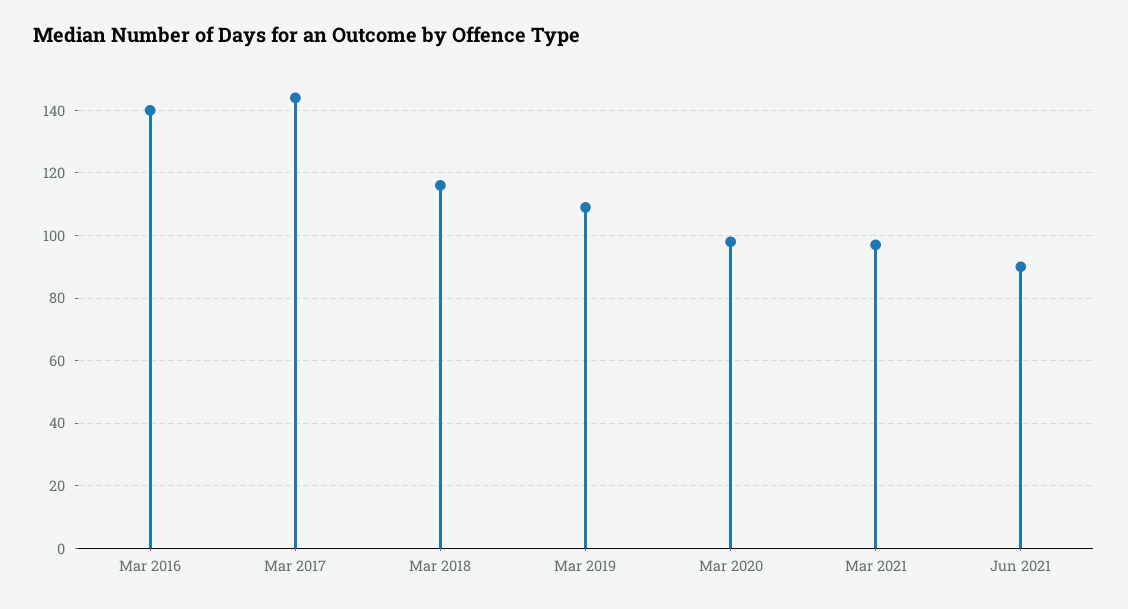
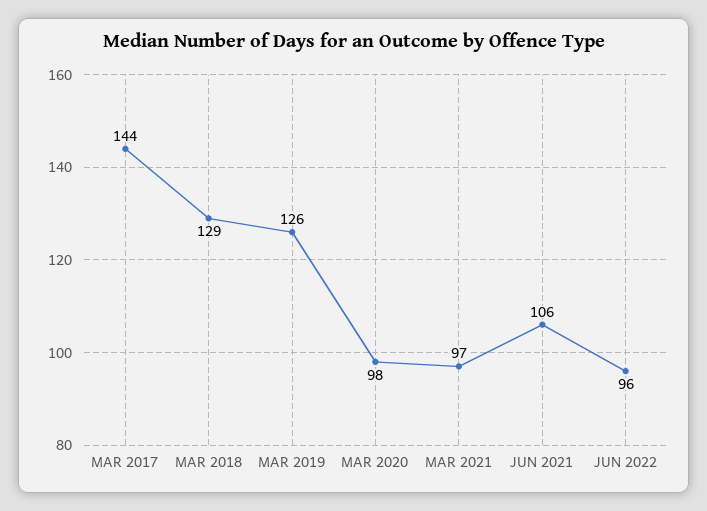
Mar 2016: 140 -> none
Mar 2018: 115 -> 129
Mar 2019: 110 -> 126
Jun 2021: 90 -> 106
JUN 2022: none -> 96

